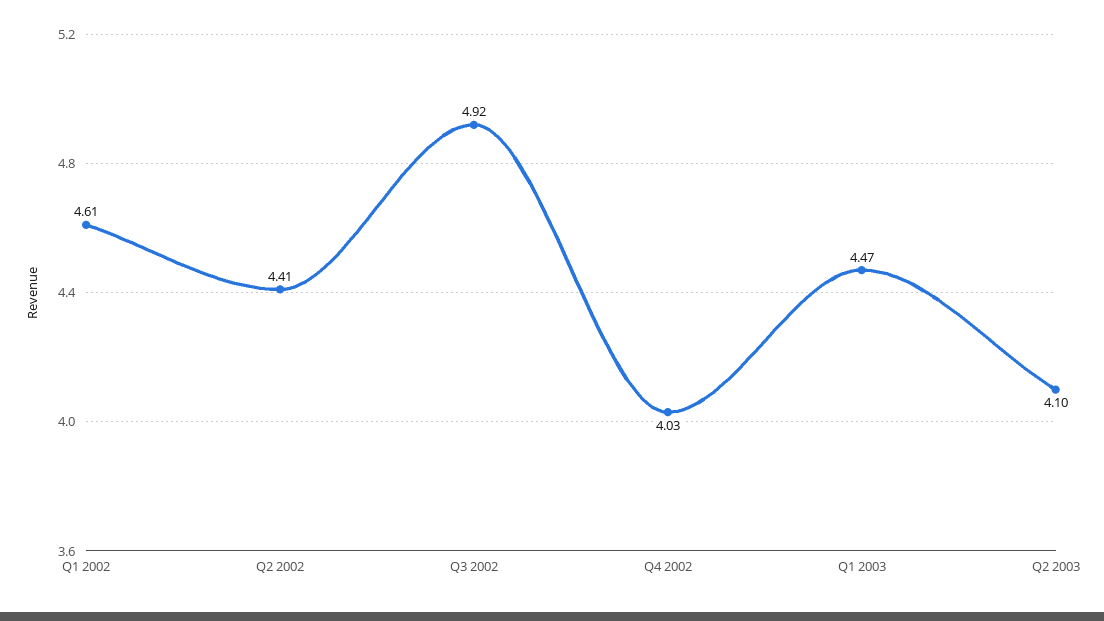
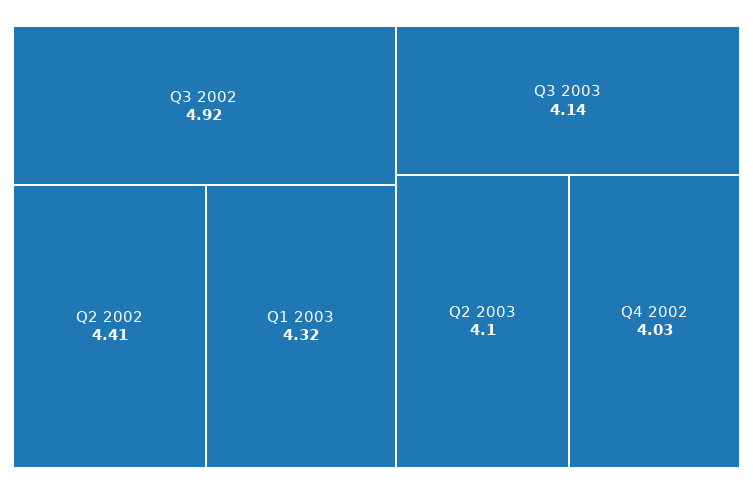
Q1 2002: 4.61 -> none
Q1 2003: 4.47 -> 4.32
Q3 2003: none -> 4.14

